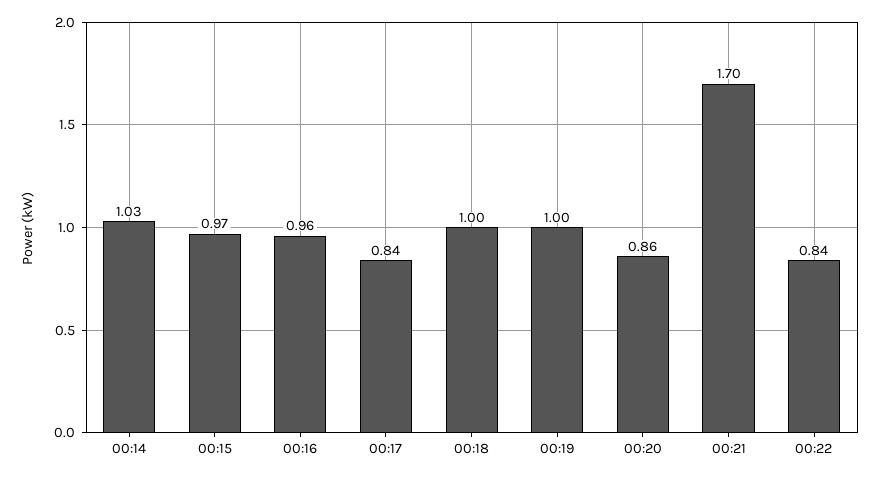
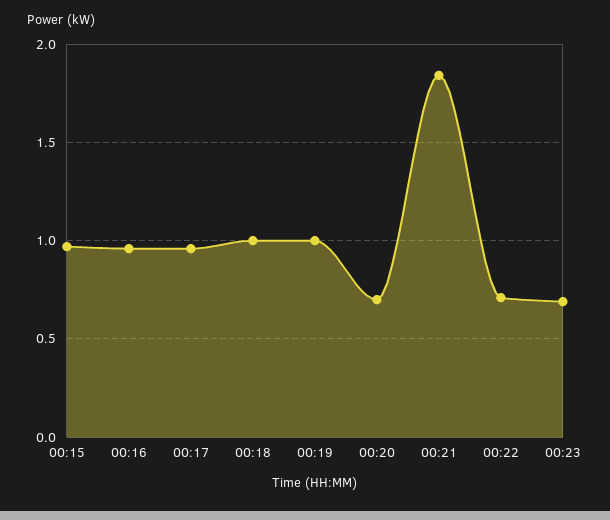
00:14: 1.03 -> none
00:17: 0.84 -> 0.95
00:20: 0.86 -> 0.7
00:21: 1.7 -> 1.85
00:22: 0.84 -> 0.7
00:23: none -> 0.7

